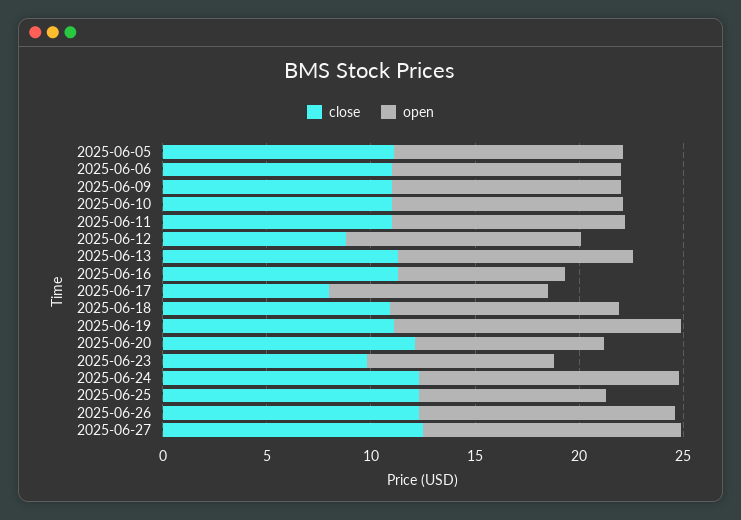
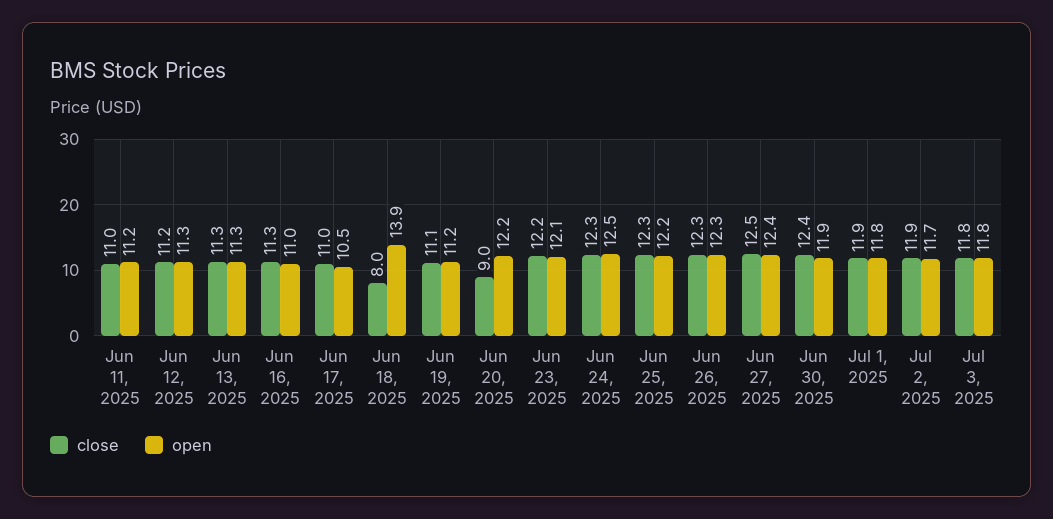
close, 2025-06-05: 11 -> none
open, 2025-06-05: 11 -> none
close, 2025-06-06: 11 -> none
open, 2025-06-06: 11 -> none
close, 2025-06-09: 11 -> none
open, 2025-06-09: 11 -> none
close, 2025-06-10: 11 -> none
open, 2025-06-10: 11 -> none
close, 2025-06-12: 9 -> 11.2
open, 2025-06-16: 8 -> 11
close, 2025-06-17: 8 -> 11
close, 2025-06-18: 11 -> 8
open, 2025-06-18: 11 -> 13.9
open, 2025-06-19: 14 -> 11.2
close, 2025-06-20: 12 -> 9
open, 2025-06-20: 9 -> 12.2
close, 2025-06-23: 10 -> 12.2
open, 2025-06-23: 9 -> 12.1
open, 2025-06-25: 9 -> 12.2
close, Jun 30, 2025: none -> 12.4
open, Jun 30, 2025: none -> 11.9
close, Jul 1, 2025: none -> 11.9
open, Jul 1, 2025: none -> 11.8
close, Jul 2, 2025: none -> 11.9
open, Jul 2, 2025: none -> 11.7
close, Jul 3, 2025: none -> 11.8
open, Jul 3, 2025: none -> 11.8

